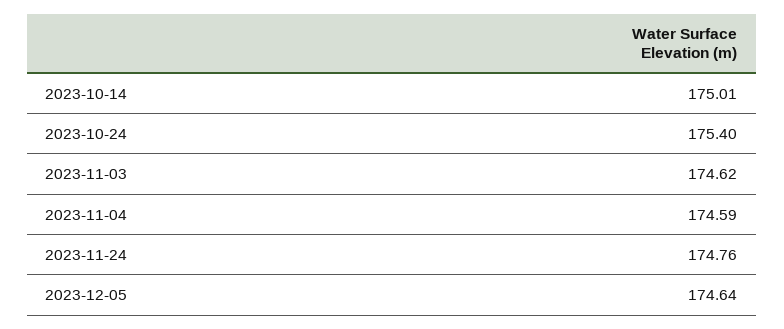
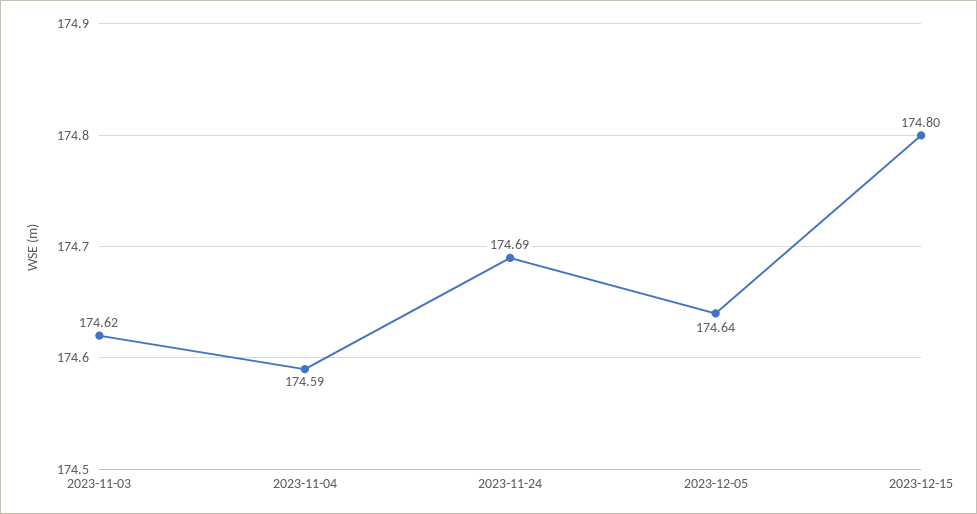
2023-10-14: 175.01 -> none
2023-10-24: 175.4 -> none
2023-11-24: 174.76 -> 174.69
2023-12-15: none -> 174.8

